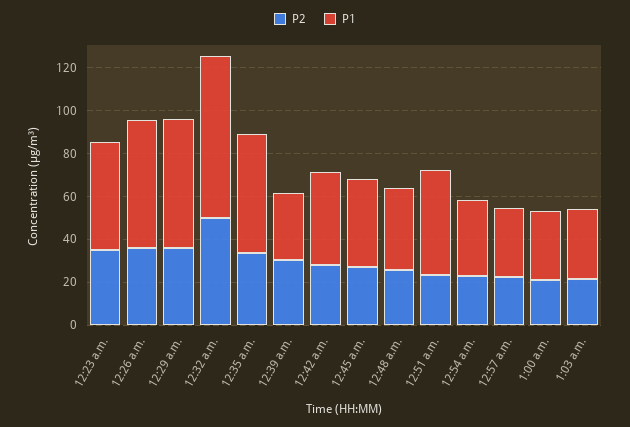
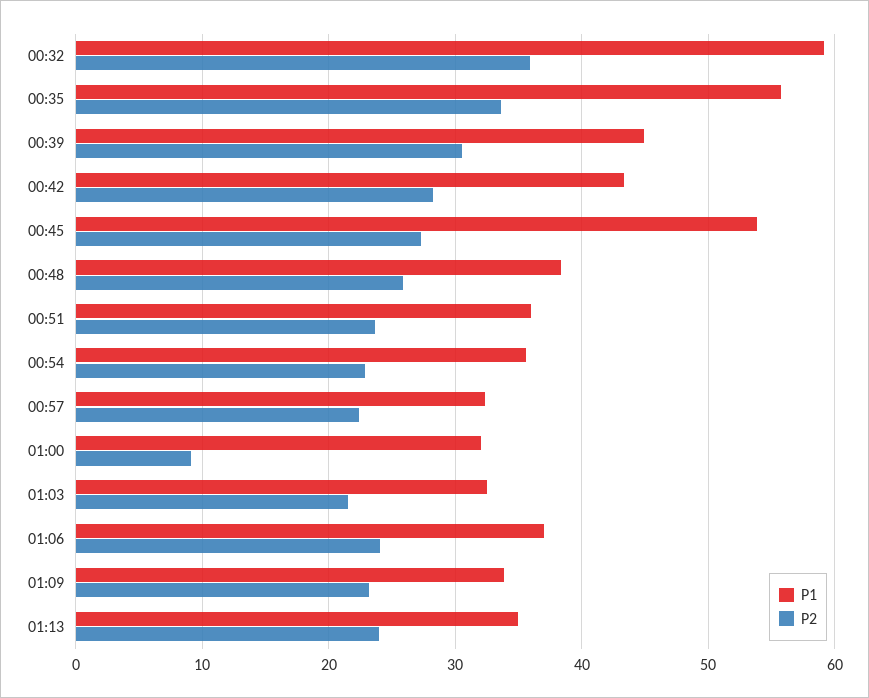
P2, 12:23 a.m.: 35 -> none
P1, 12:23 a.m.: 50 -> none
P2, 12:26 a.m.: 35 -> none
P1, 12:26 a.m.: 60 -> none
P2, 12:29 a.m.: 35 -> none
P1, 12:29 a.m.: 60 -> none
P2, 12:32 a.m.: 50 -> 36
P1, 12:32 a.m.: 75 -> 59
P1, 12:39 a.m.: 30 -> 45
P1, 12:45 a.m.: 40 -> 54
P1, 12:51 a.m.: 50 -> 36
P2, 1:00 a.m.: 20 -> 9
P1, 01:06: none -> 37
P2, 01:06: none -> 24
P1, 01:09: none -> 34
P2, 01:09: none -> 23
P1, 01:13: none -> 35
P2, 01:13: none -> 24

